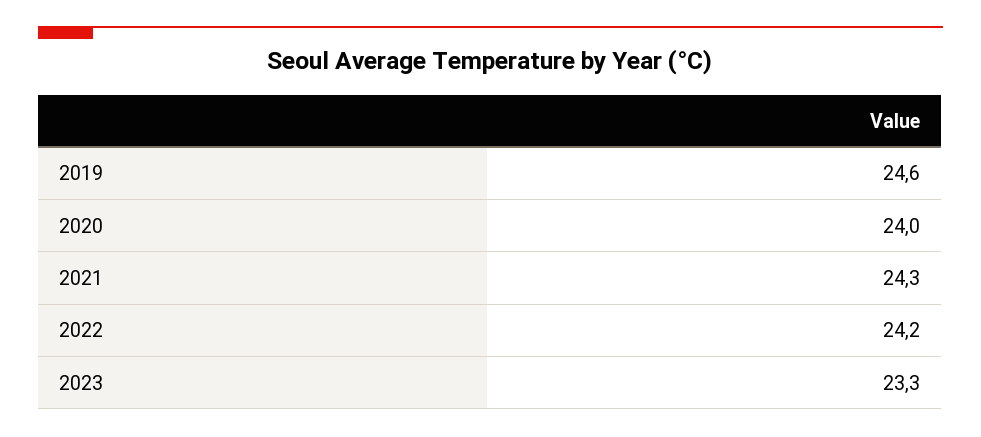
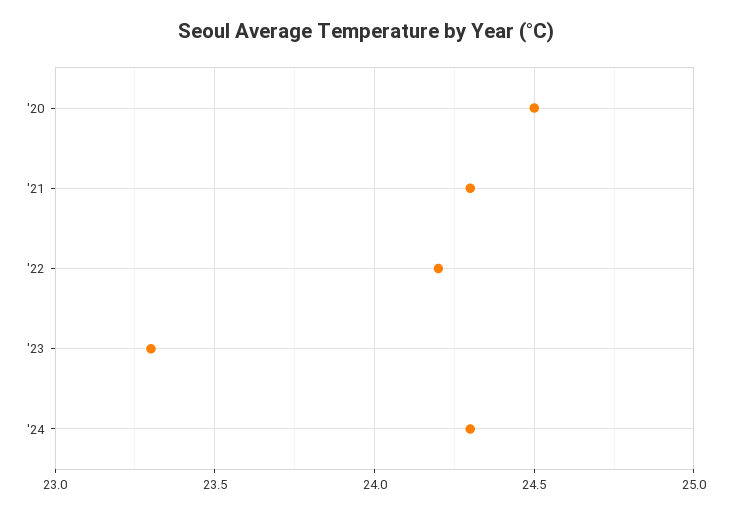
2019: 24.6 -> none
2020: 24 -> 24.5
'24: none -> 24.3

